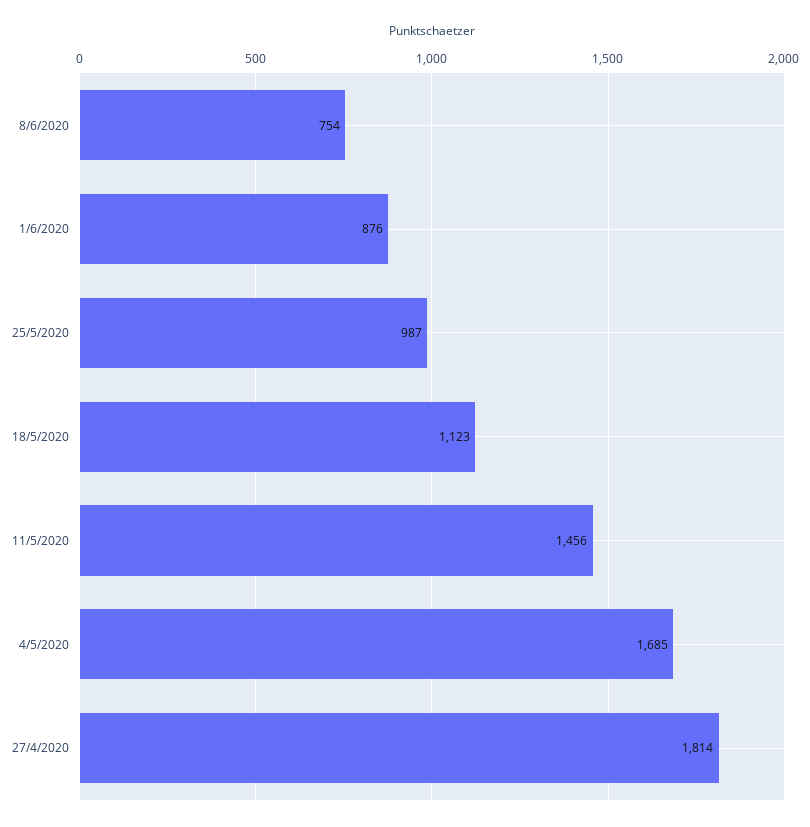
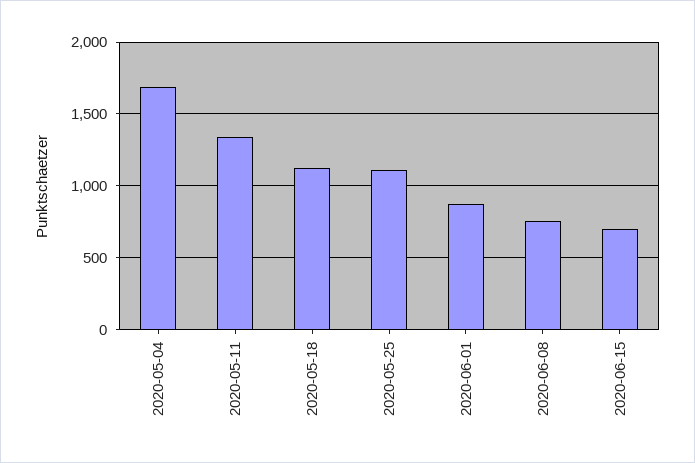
25/5/2020: 987 -> 1100
11/5/2020: 1456 -> 1350
27/4/2020: 1814 -> none
2020-06-15: none -> 700

